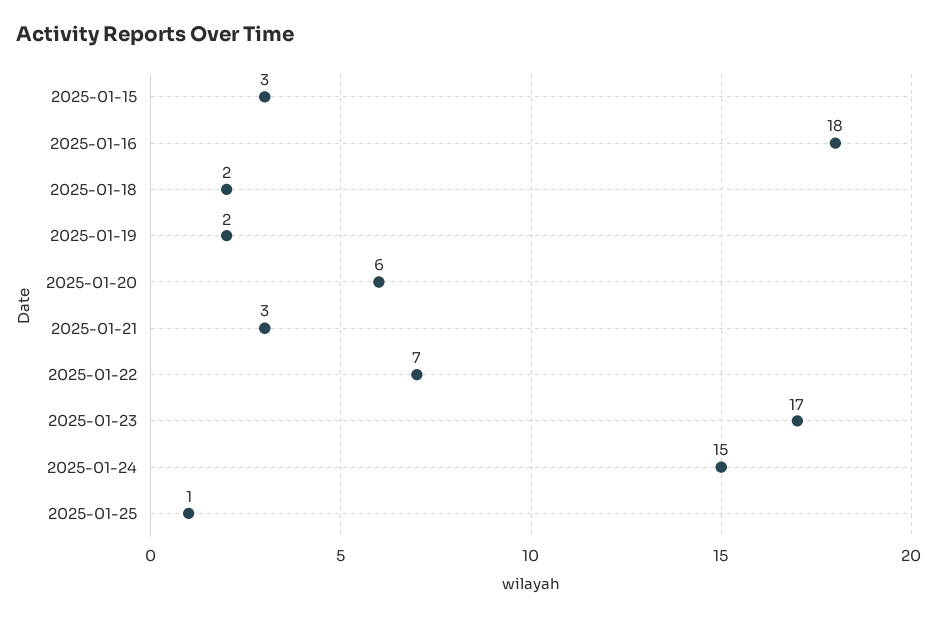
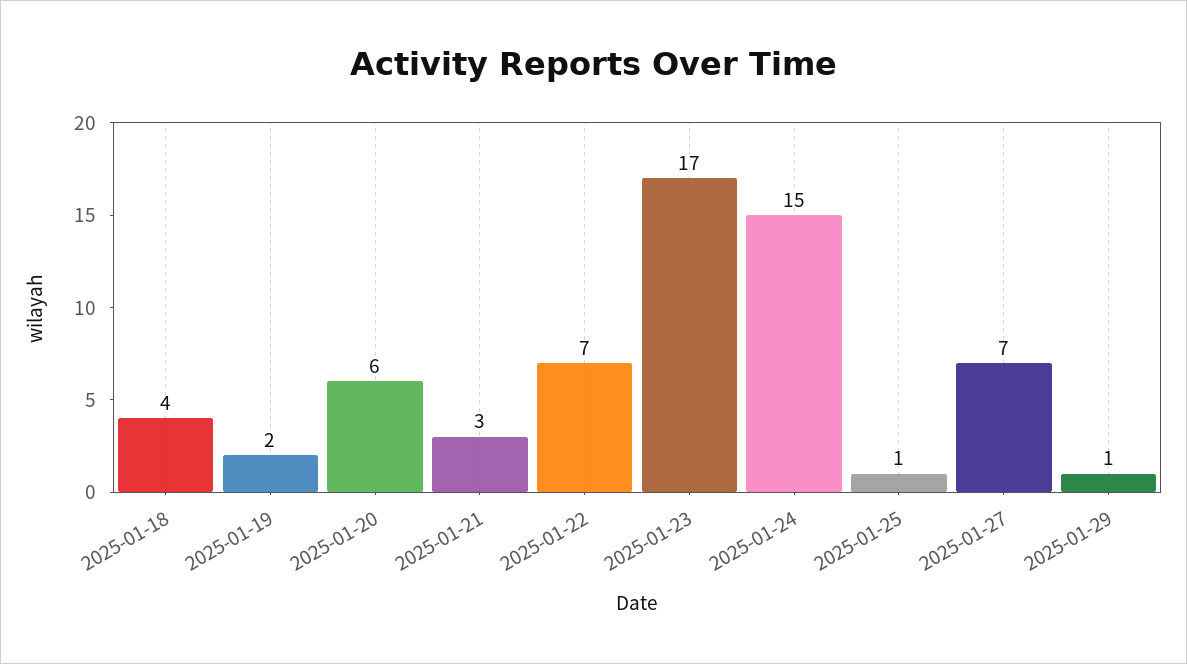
2025-01-15: 3 -> none
2025-01-16: 18 -> none
2025-01-18: 2 -> 4
2025-01-27: none -> 7
2025-01-29: none -> 1

